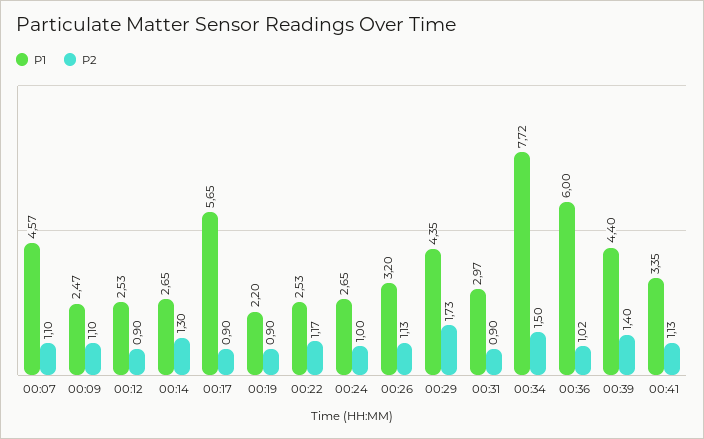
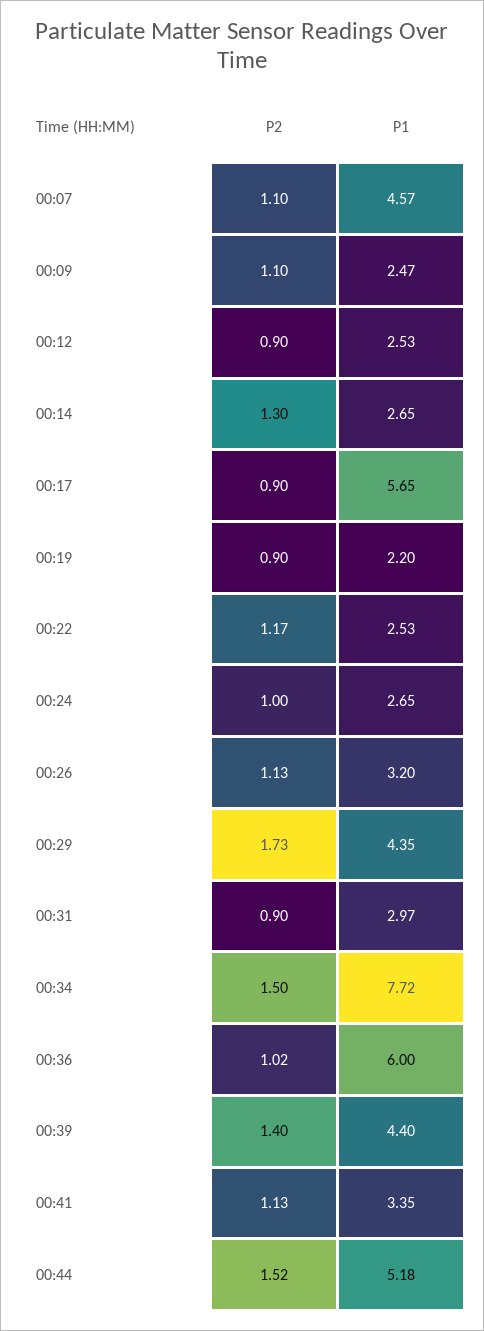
P2, 00:44: none -> 1.52
P1, 00:44: none -> 5.18

